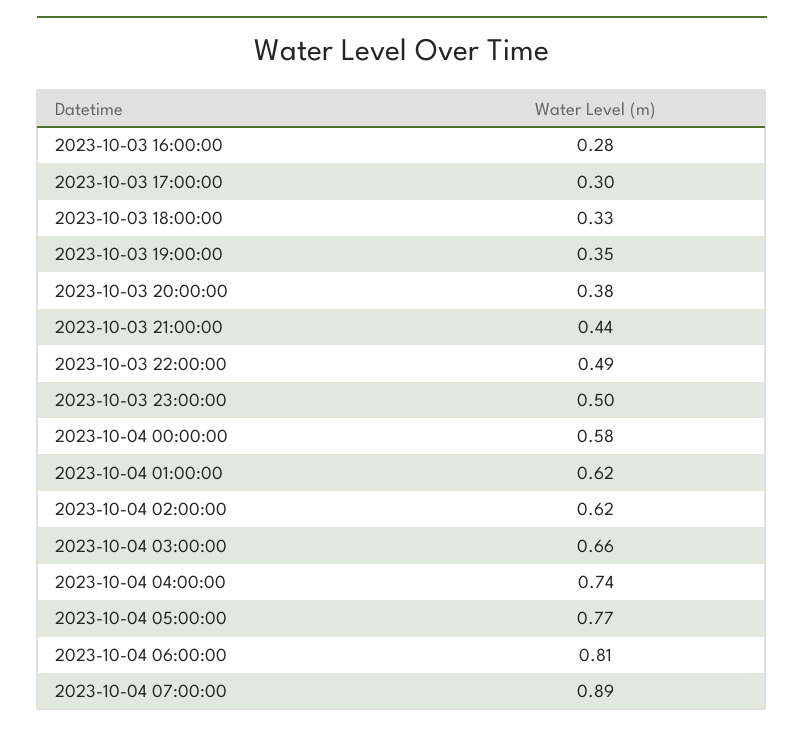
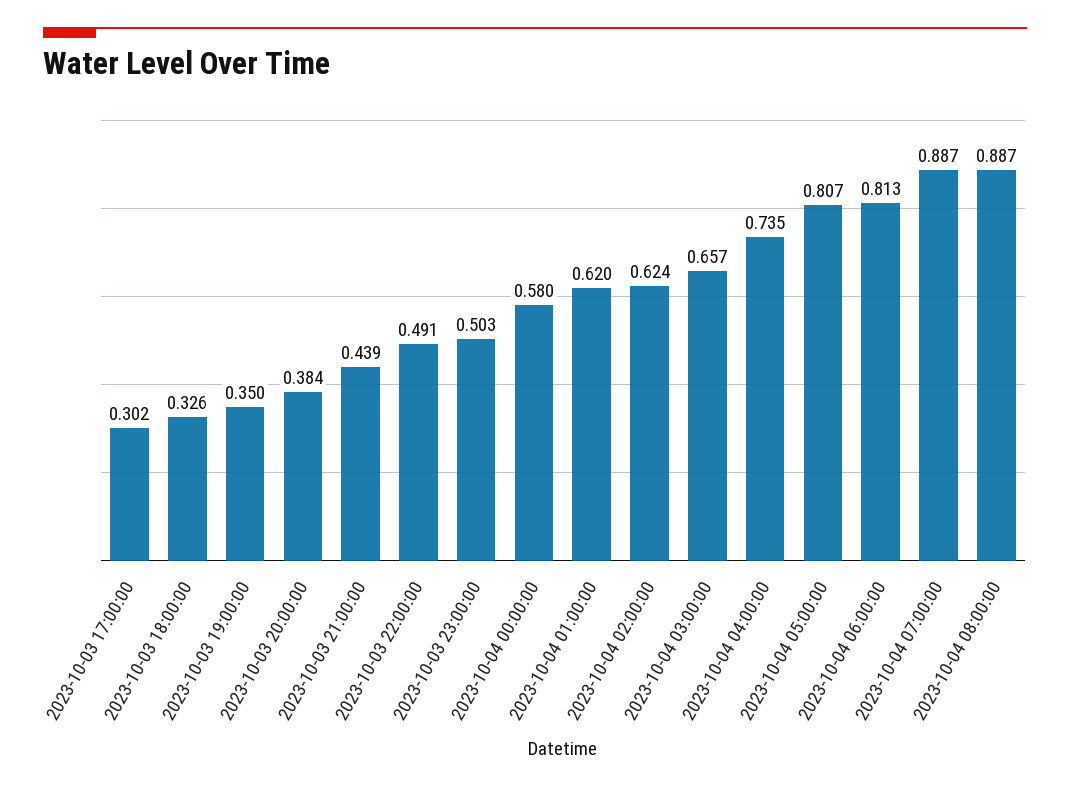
2023-10-03 16:00:00: 0.28 -> none
2023-10-04 05:00:00: 0.77 -> 0.807
2023-10-04 08:00:00: none -> 0.887

